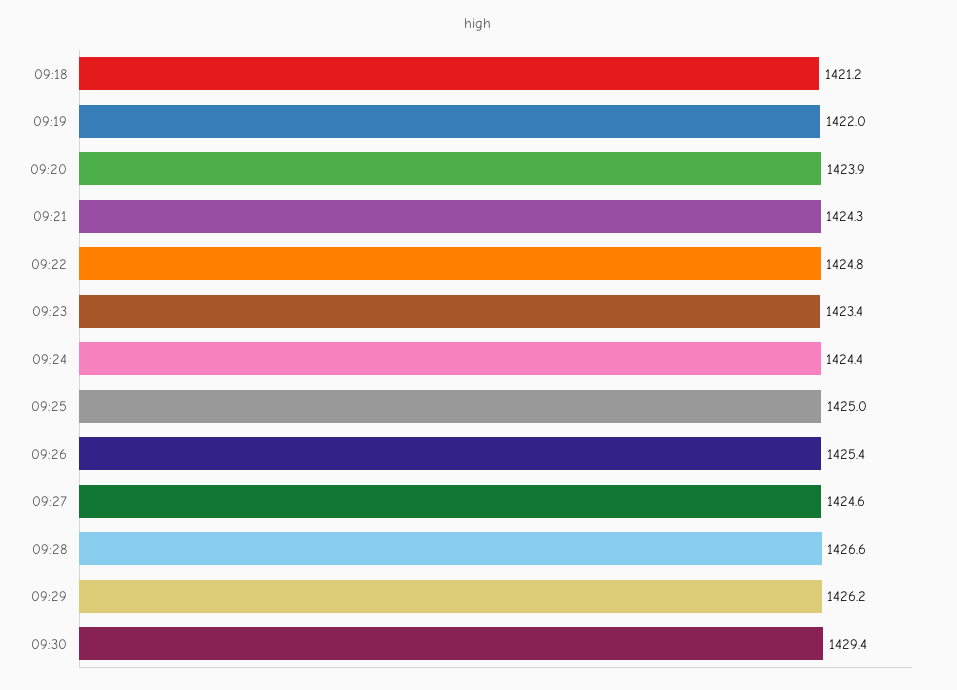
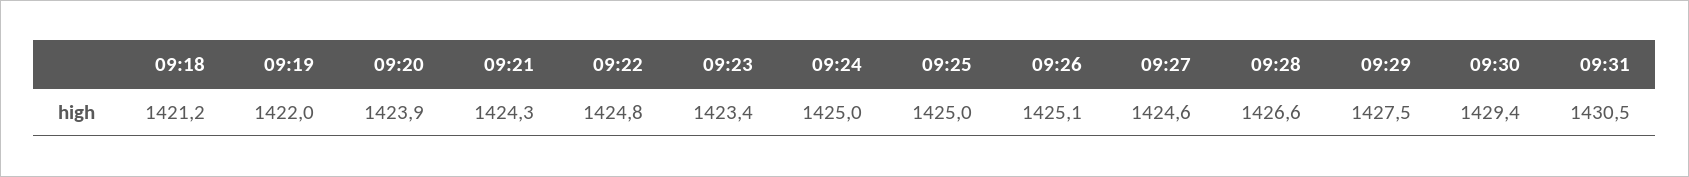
09:24: 1424.4 -> 1425
09:26: 1425.4 -> 1425.1
09:29: 1426.2 -> 1427.5
09:31: none -> 1430.5

